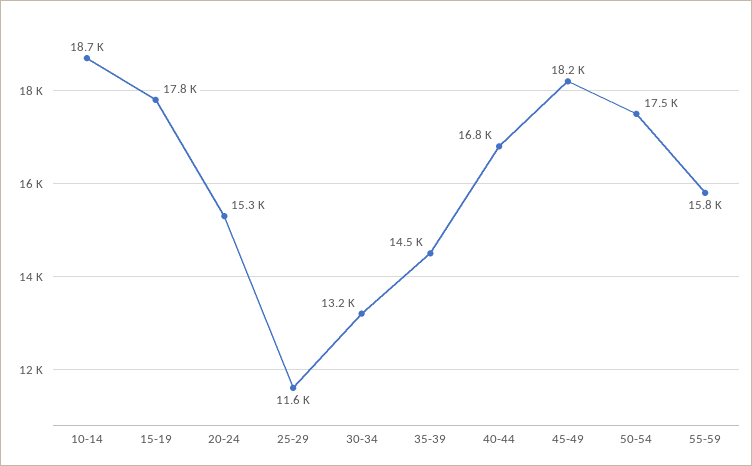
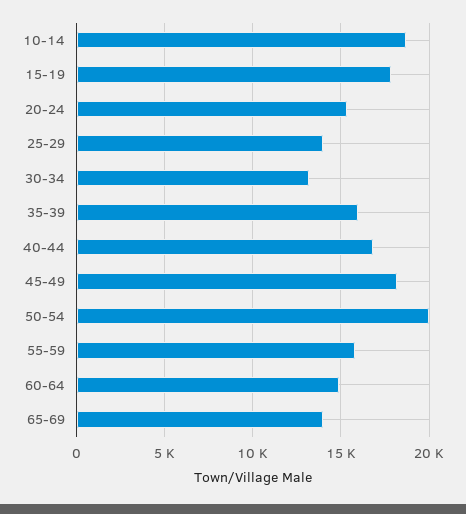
25-29: 11600 -> 14000
35-39: 14500 -> 16000
50-54: 17500 -> 20000
60-64: none -> 15000
65-69: none -> 14000

